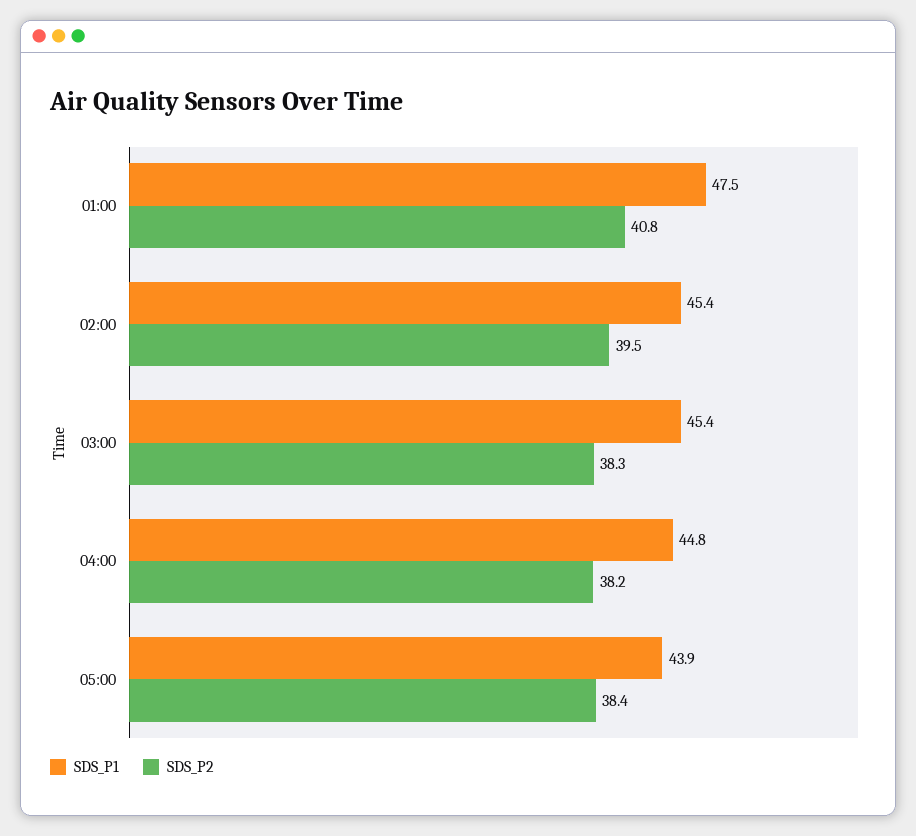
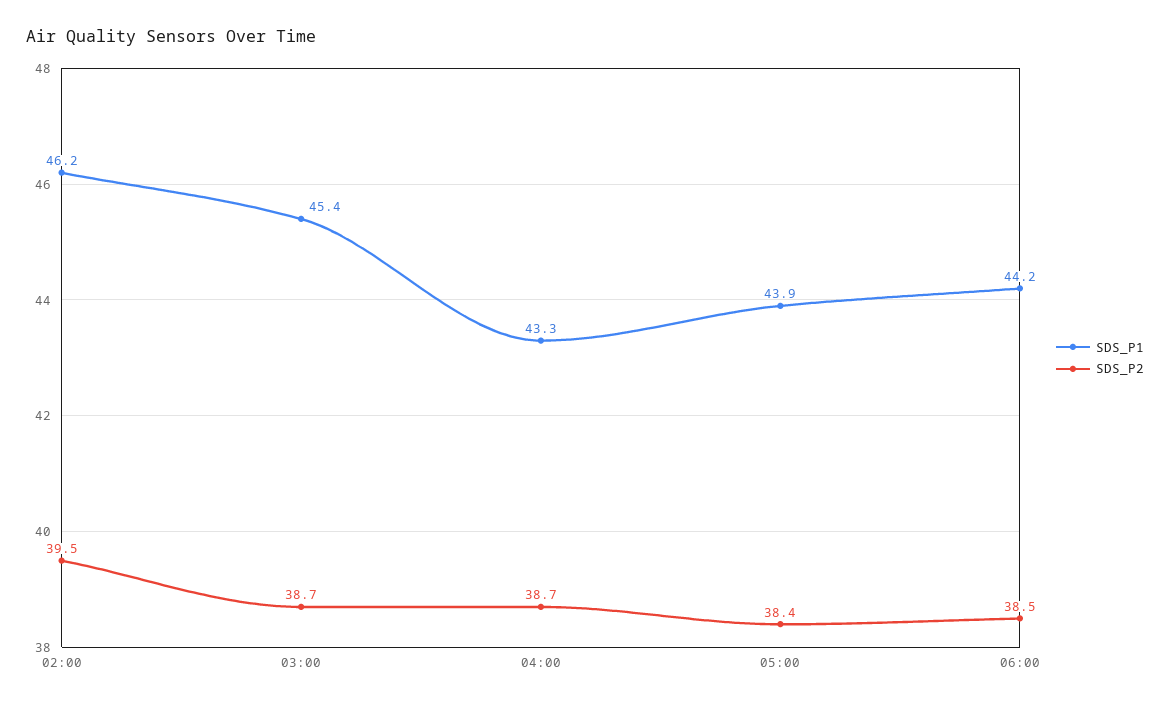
SDS_P1, 01:00: 47.5 -> none
SDS_P2, 01:00: 40.8 -> none
SDS_P1, 02:00: 45.4 -> 46.2
SDS_P2, 03:00: 38.3 -> 38.7
SDS_P1, 04:00: 44.8 -> 43.3
SDS_P2, 04:00: 38.2 -> 38.7
SDS_P1, 06:00: none -> 44.2
SDS_P2, 06:00: none -> 38.5

